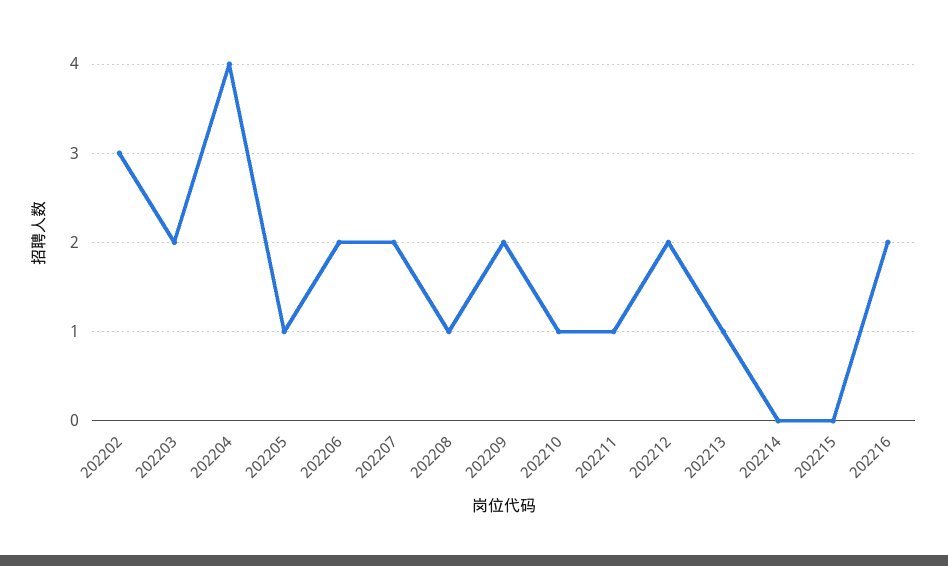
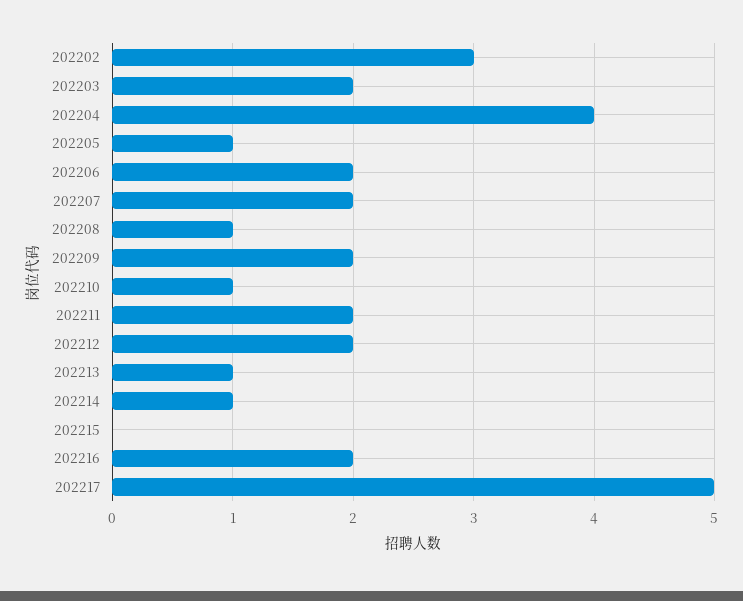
202211: 1 -> 2
202214: 0 -> 1
202217: none -> 5

